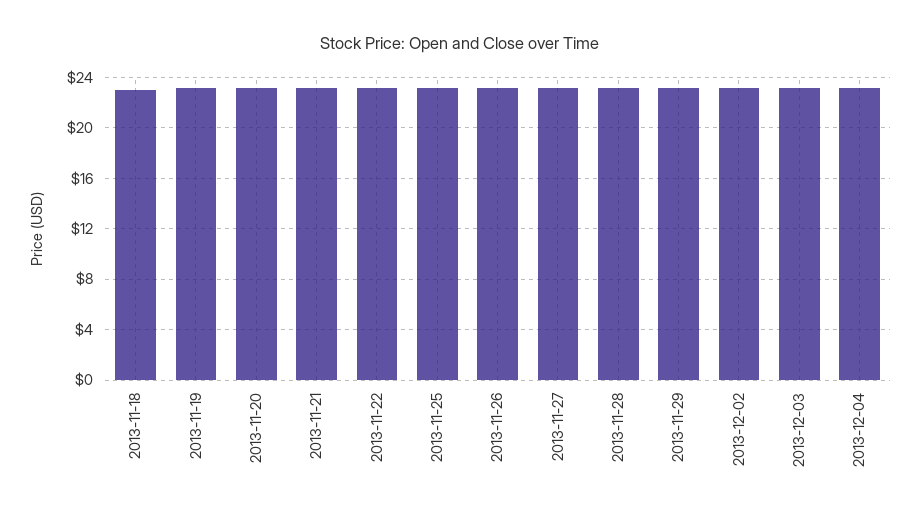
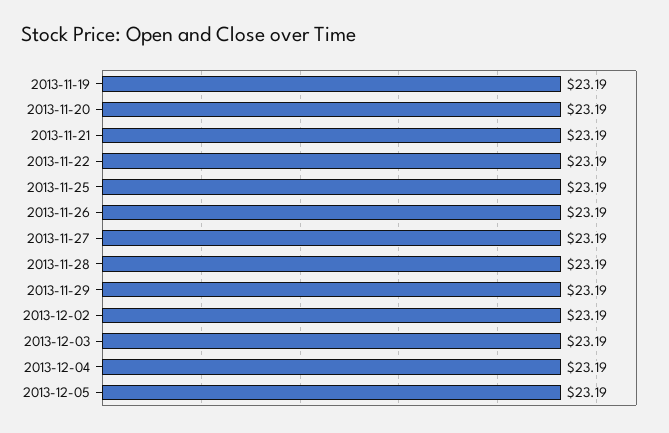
2013-11-18: 23 -> none
2013-12-05: none -> 23.19

